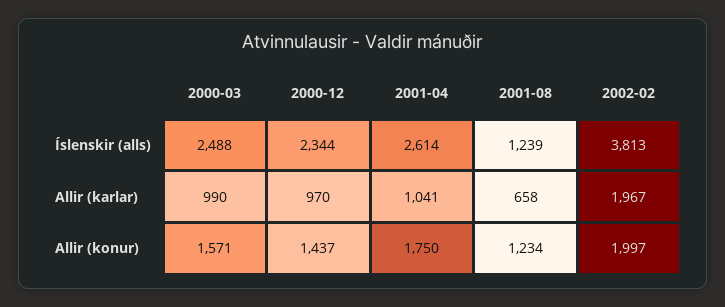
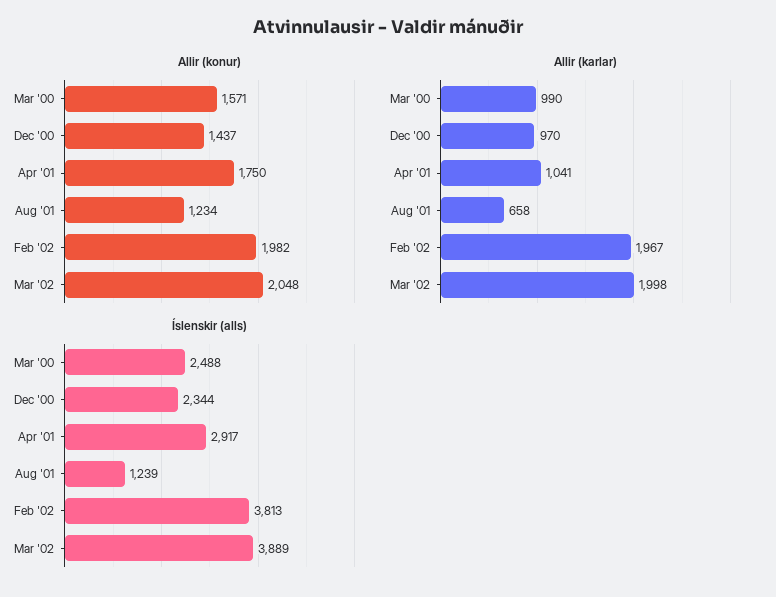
Íslenskir (alls), 2001-04: 2614 -> 2917
Allir (konur), 2002-02: 1997 -> 1982
Allir (konur), Mar '02: none -> 2048
Allir (karlar), Mar '02: none -> 1998
Íslenskir (alls), Mar '02: none -> 3889

